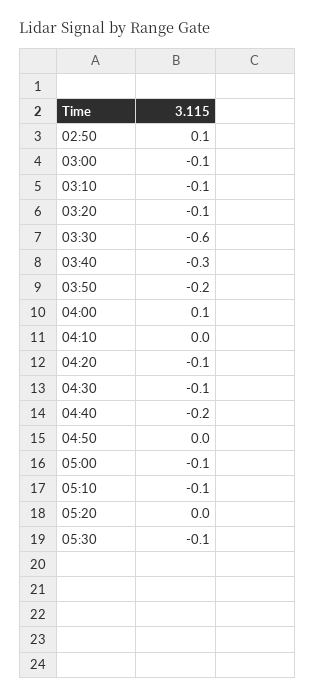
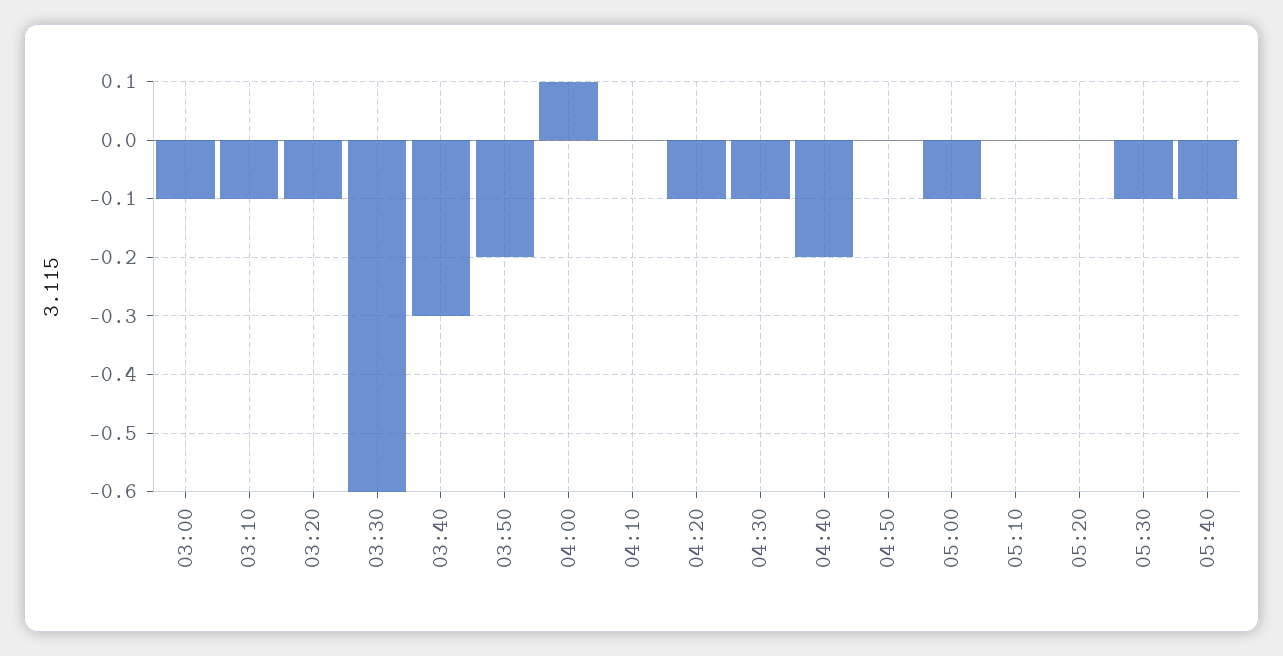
02:50: 0.1 -> none
05:10: -0.1 -> 0
05:40: none -> -0.1

